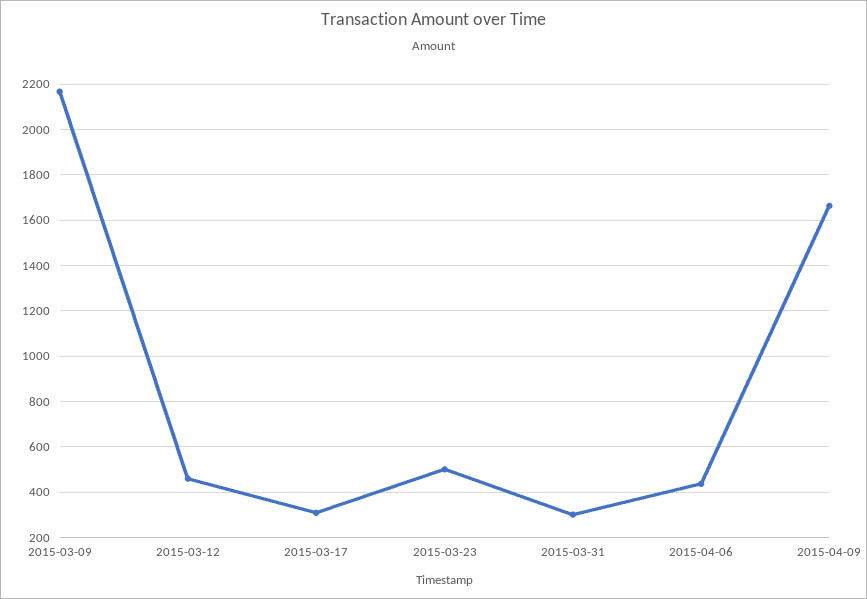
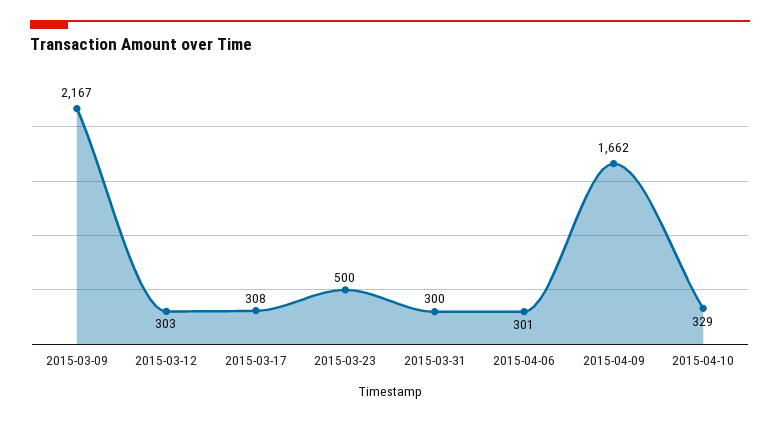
2015-03-12: 450 -> 303
2015-04-06: 450 -> 301
2015-04-10: none -> 329

